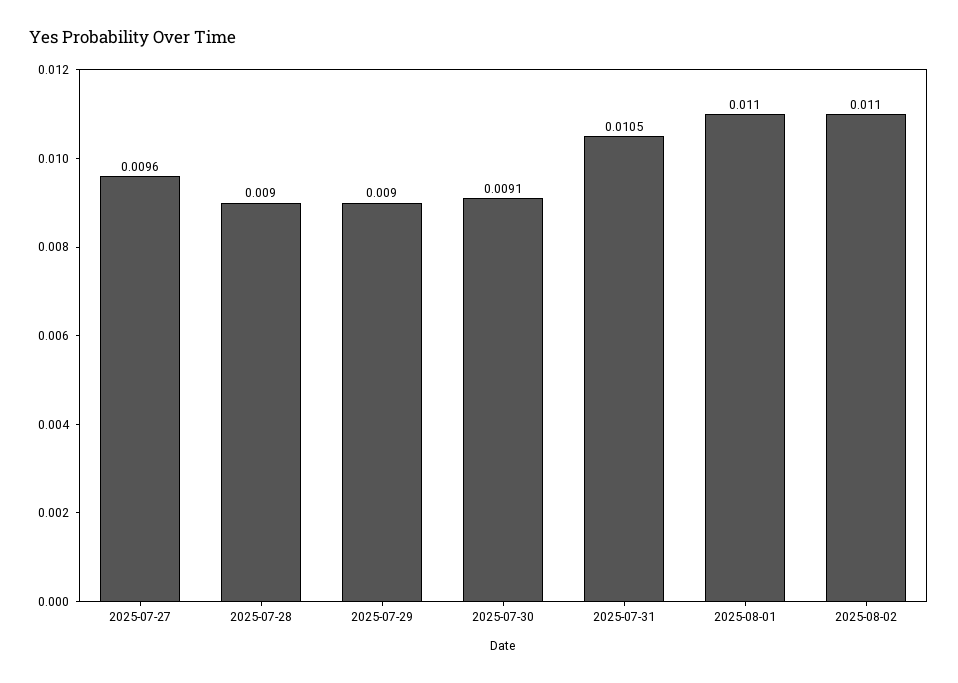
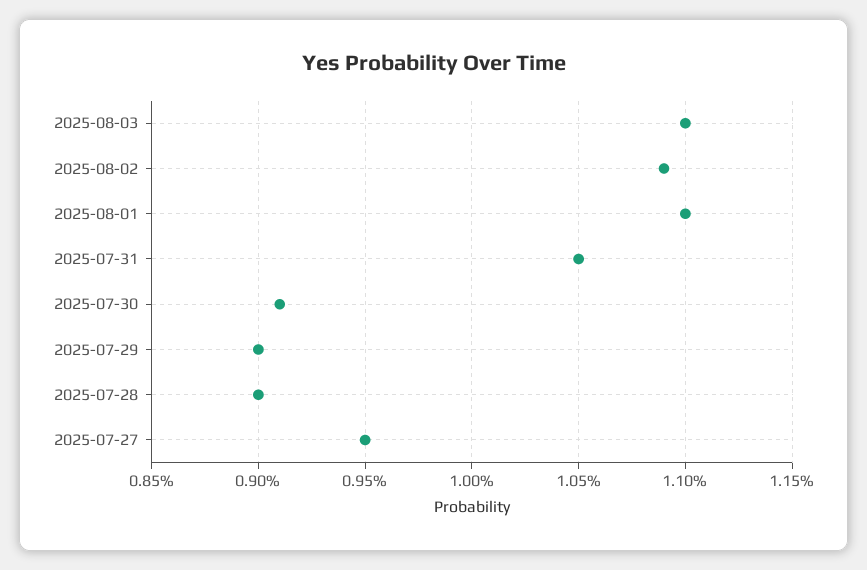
2025-07-27: 0.0096 -> 0.0095
2025-08-02: 0.011 -> 0.0109
2025-08-03: none -> 0.011

